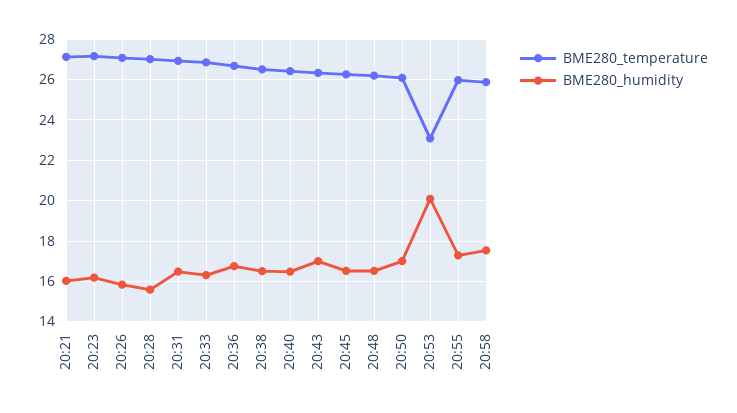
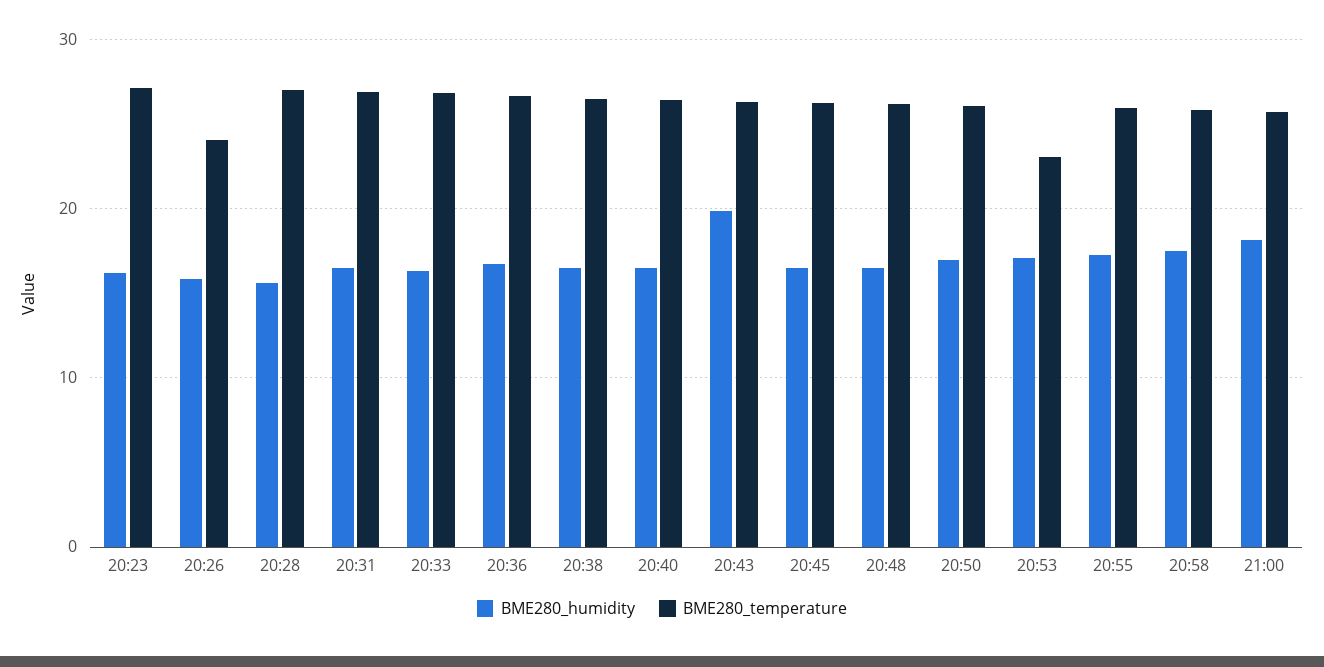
BME280_temperature, 20:21: 27 -> none
BME280_humidity, 20:21: 16 -> none
BME280_temperature, 20:26: 27 -> 24
BME280_humidity, 20:43: 17 -> 20
BME280_humidity, 20:53: 20 -> 17
BME280_humidity, 21:00: none -> 18
BME280_temperature, 21:00: none -> 26

